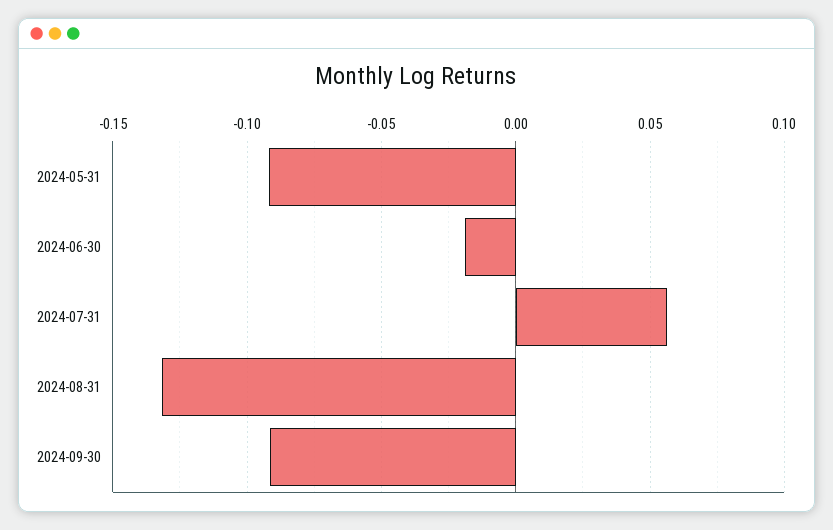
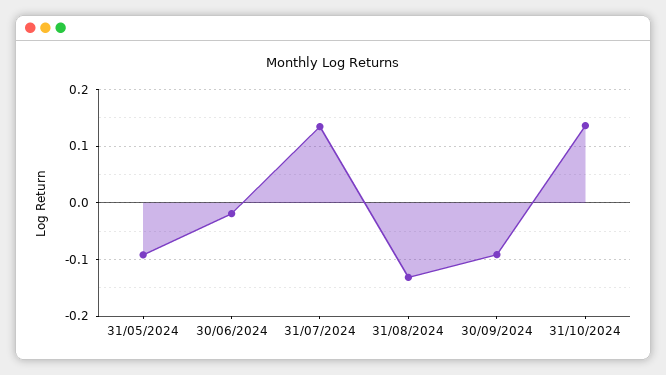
2024-07-31: 0.055 -> 0.14
31/10/2024: none -> 0.14

